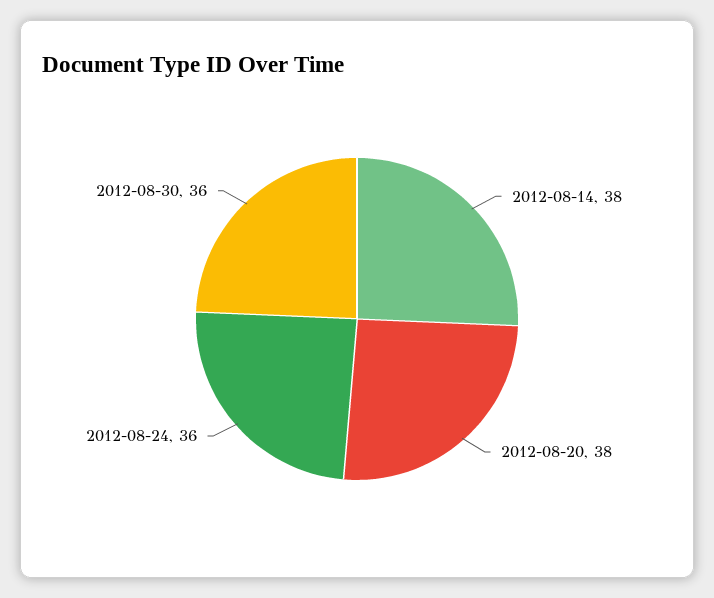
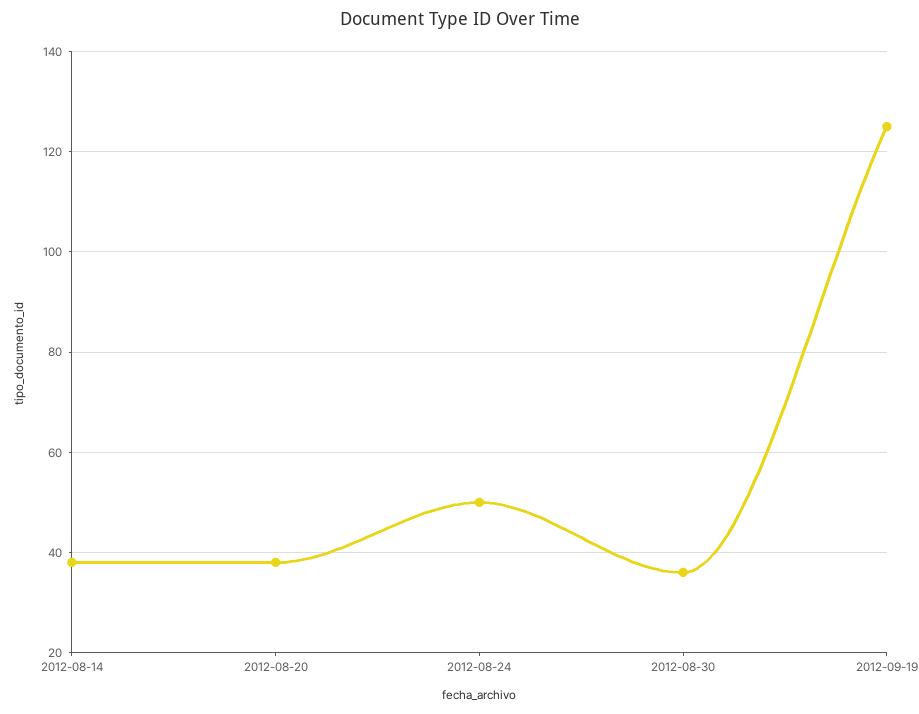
2012-08-24: 36 -> 50
2012-09-19: none -> 125

